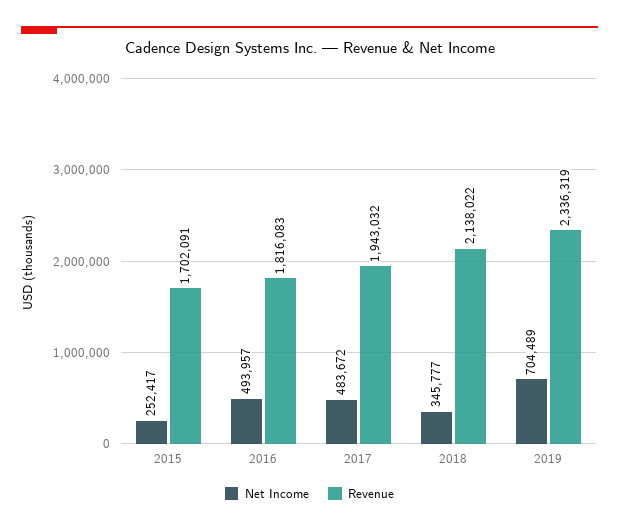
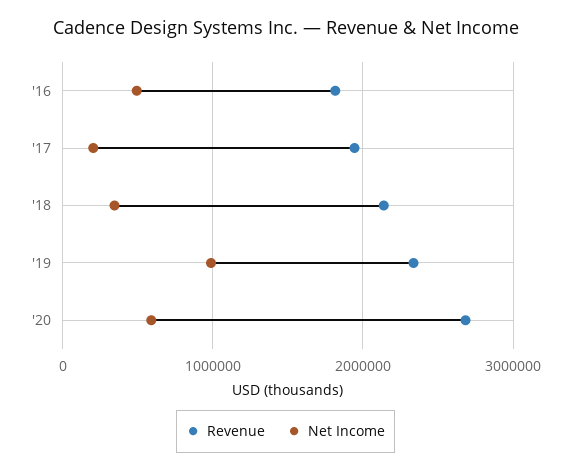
Net Income, 2015: 252417 -> none
Revenue, 2015: 1702091 -> none
Net Income, 2017: 483672 -> 200000
Net Income, 2019: 704489 -> 1000000
Revenue, '20: none -> 2700000
Net Income, '20: none -> 600000

